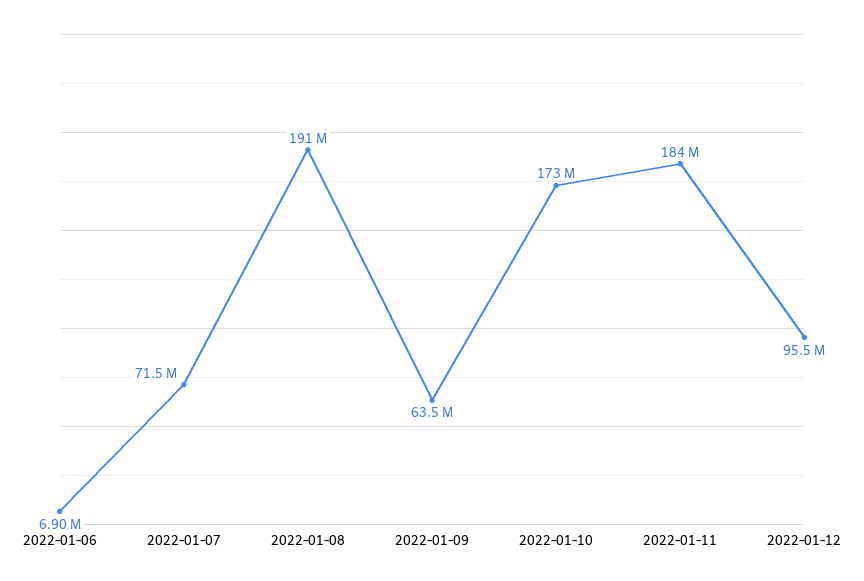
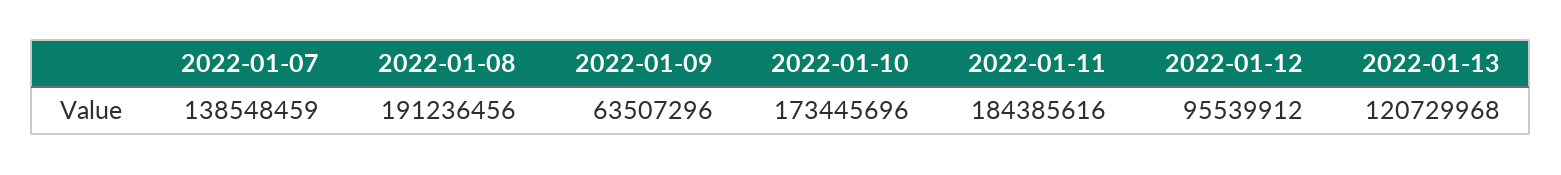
2022-01-06: 6900000 -> none
2022-01-07: 71500000 -> 138548459
2022-01-13: none -> 120729968

